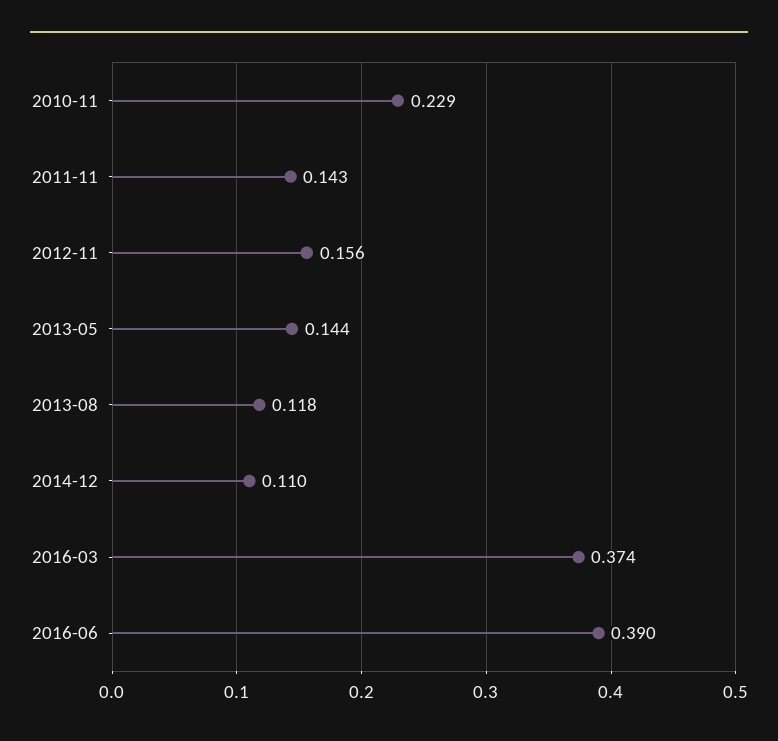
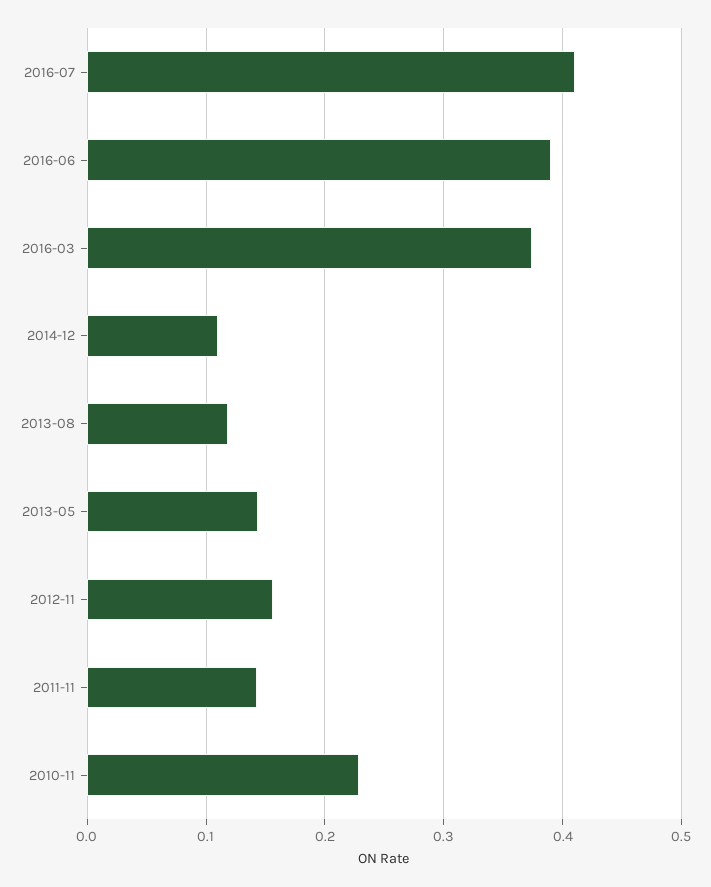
2016-07: none -> 0.41

